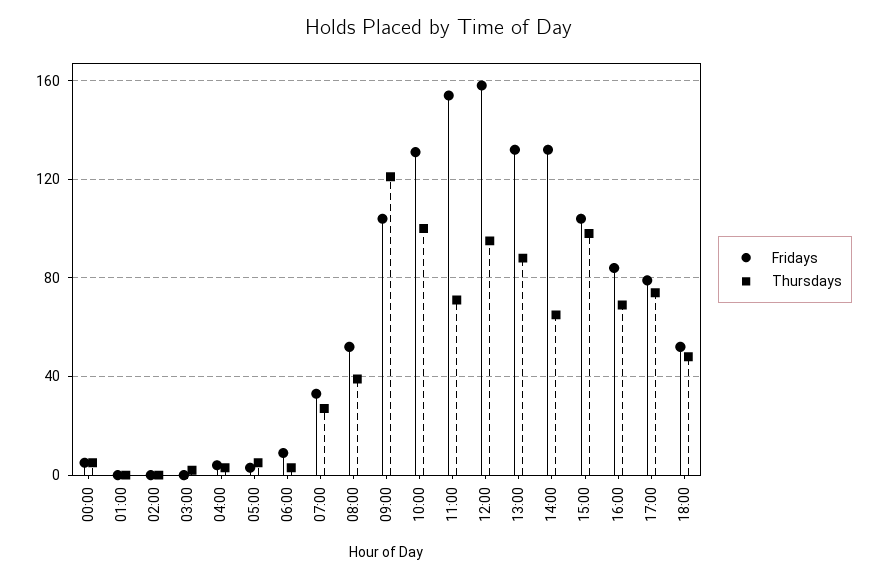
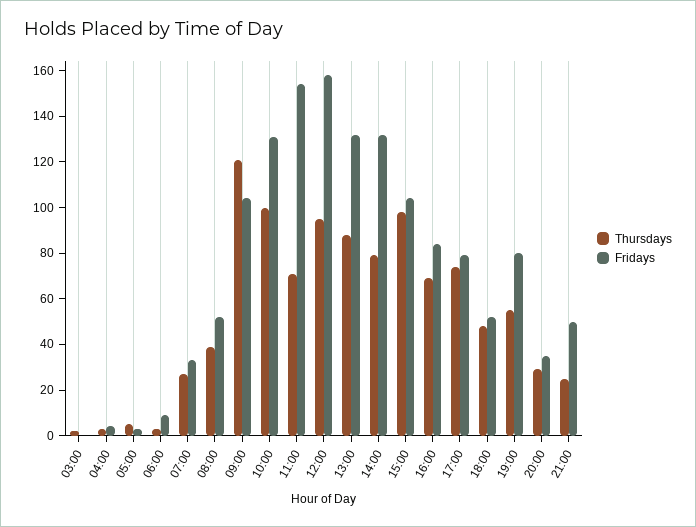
Fridays, 00:00: 5 -> none
Thursdays, 00:00: 5 -> none
Fridays, 01:00: 0 -> none
Thursdays, 01:00: 0 -> none
Fridays, 02:00: 0 -> none
Thursdays, 02:00: 0 -> none
Thursdays, 14:00: 65 -> 80
Thursdays, 19:00: none -> 55
Fridays, 19:00: none -> 80
Thursdays, 20:00: none -> 30
Fridays, 20:00: none -> 35
Thursdays, 21:00: none -> 25
Fridays, 21:00: none -> 50

